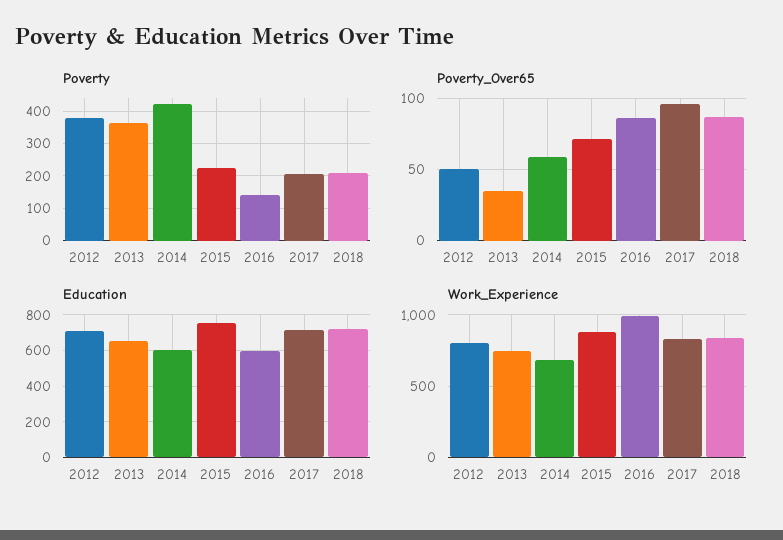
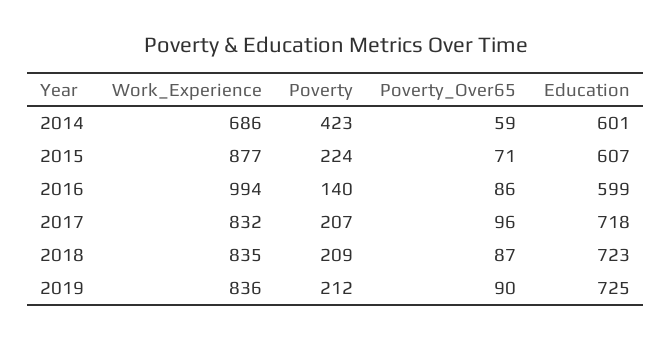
Poverty, 2012: 380 -> none
Poverty, 2013: 360 -> none
Poverty_Over65, 2012: 50 -> none
Poverty_Over65, 2013: 35 -> none
Education, 2012: 700 -> none
Education, 2013: 650 -> none
Education, 2015: 750 -> 607
Work_Experience, 2012: 800 -> none
Work_Experience, 2013: 750 -> none
Work_Experience, 2019: none -> 836
Poverty, 2019: none -> 212
Poverty_Over65, 2019: none -> 90
Education, 2019: none -> 725

